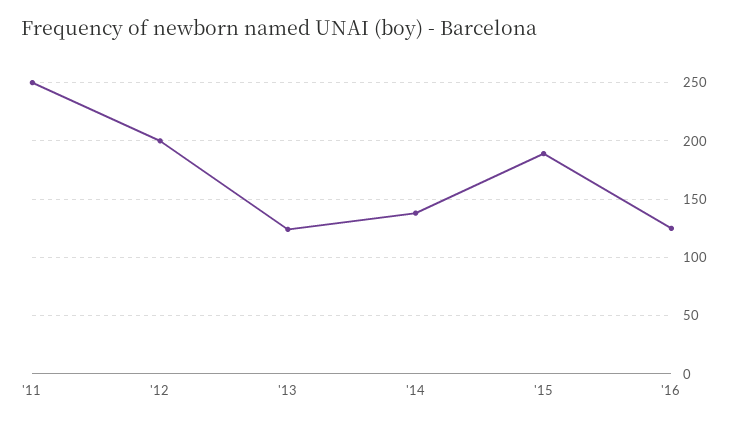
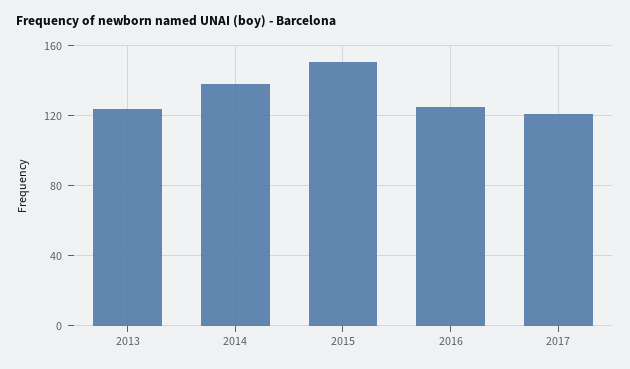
'11: 250 -> none
'12: 200 -> none
'15: 190 -> 150
2017: none -> 120

